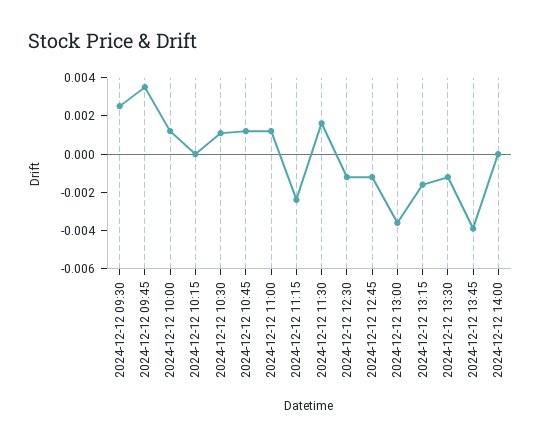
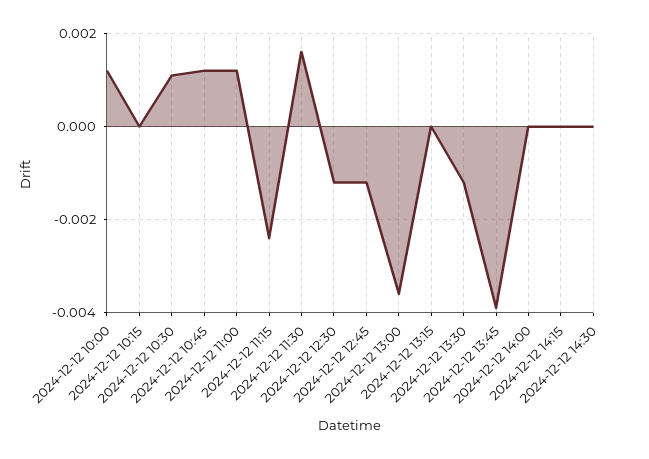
2024-12-12 09:30: 0.0025 -> none
2024-12-12 09:45: 0.0035 -> none
2024-12-12 13:15: -0.0015 -> 0
2024-12-12 14:15: none -> 0
2024-12-12 14:30: none -> 0

